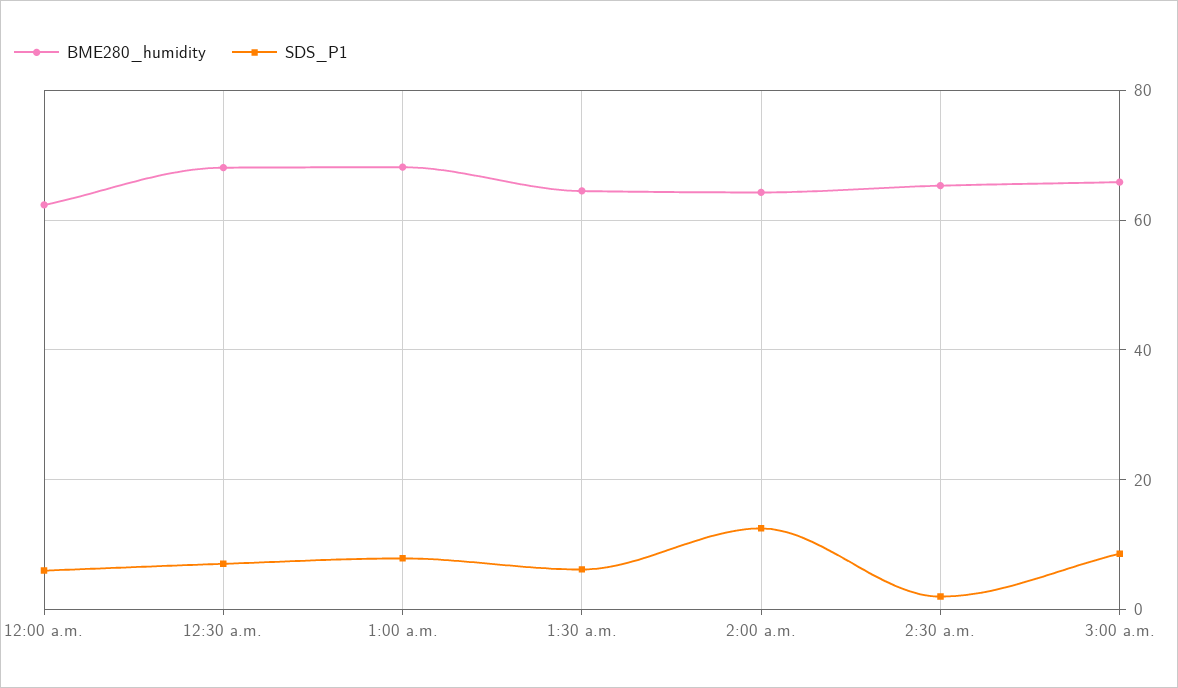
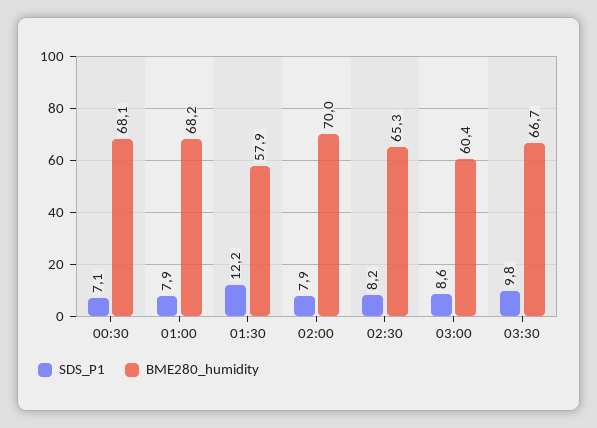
BME280_humidity, 12:00 a.m.: 62 -> none
SDS_P1, 12:00 a.m.: 6 -> none
BME280_humidity, 1:30 a.m.: 64 -> 57.9
SDS_P1, 1:30 a.m.: 6 -> 12.2
BME280_humidity, 2:00 a.m.: 64 -> 70
SDS_P1, 2:00 a.m.: 12 -> 7.9
SDS_P1, 2:30 a.m.: 2 -> 8.2
BME280_humidity, 3:00 a.m.: 66 -> 60.4
SDS_P1, 03:30: none -> 9.8
BME280_humidity, 03:30: none -> 66.7

